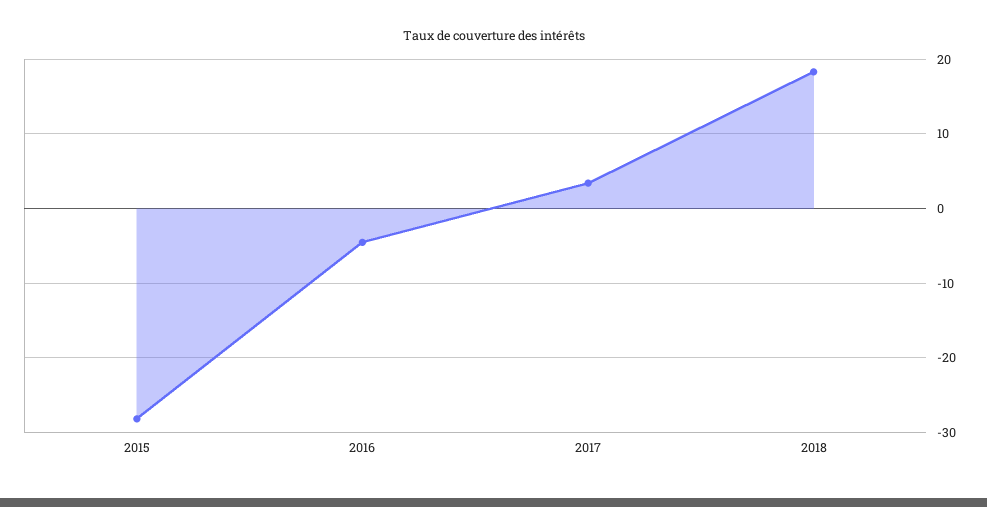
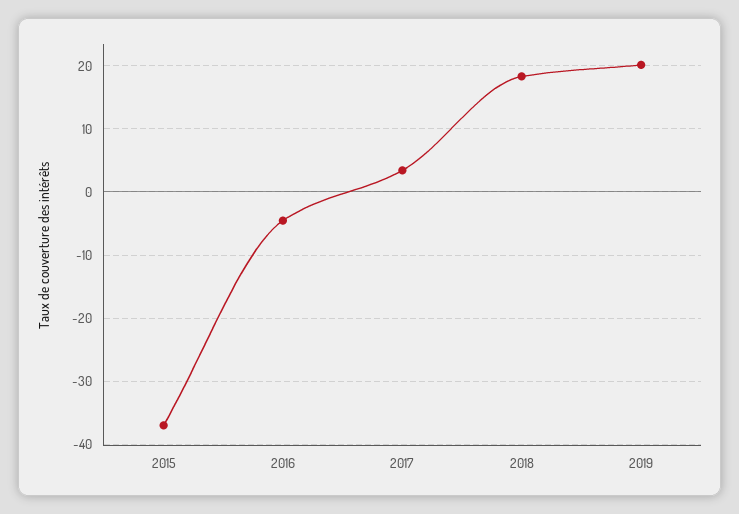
2015: -28 -> -37
2019: none -> 20

